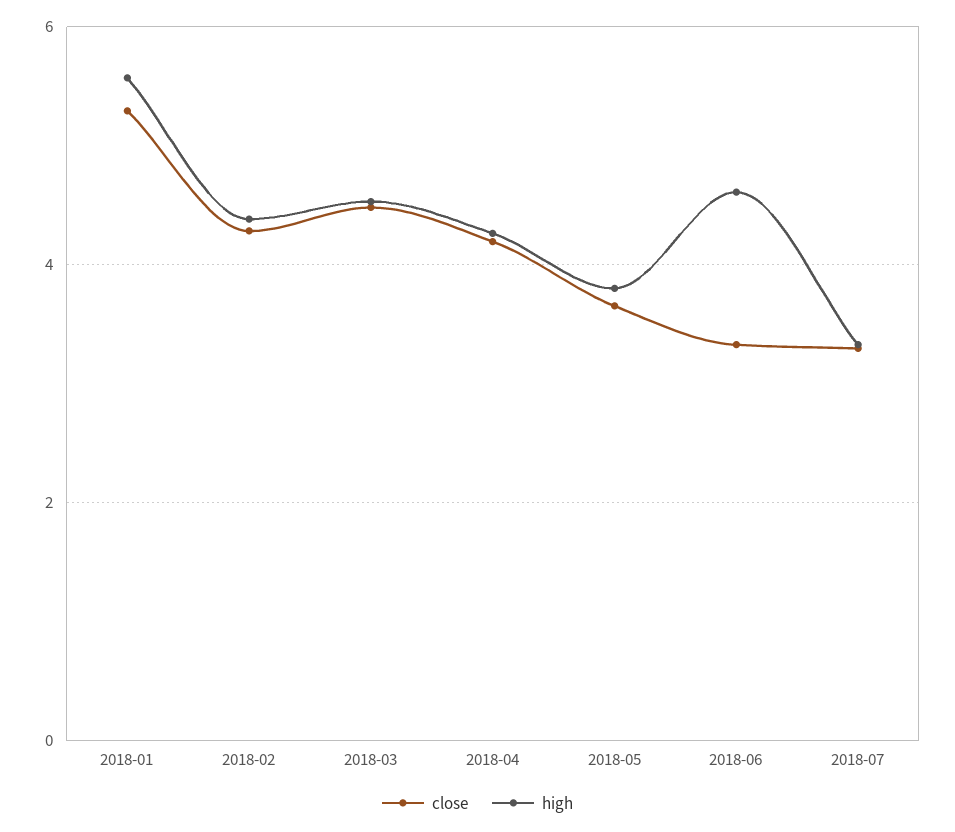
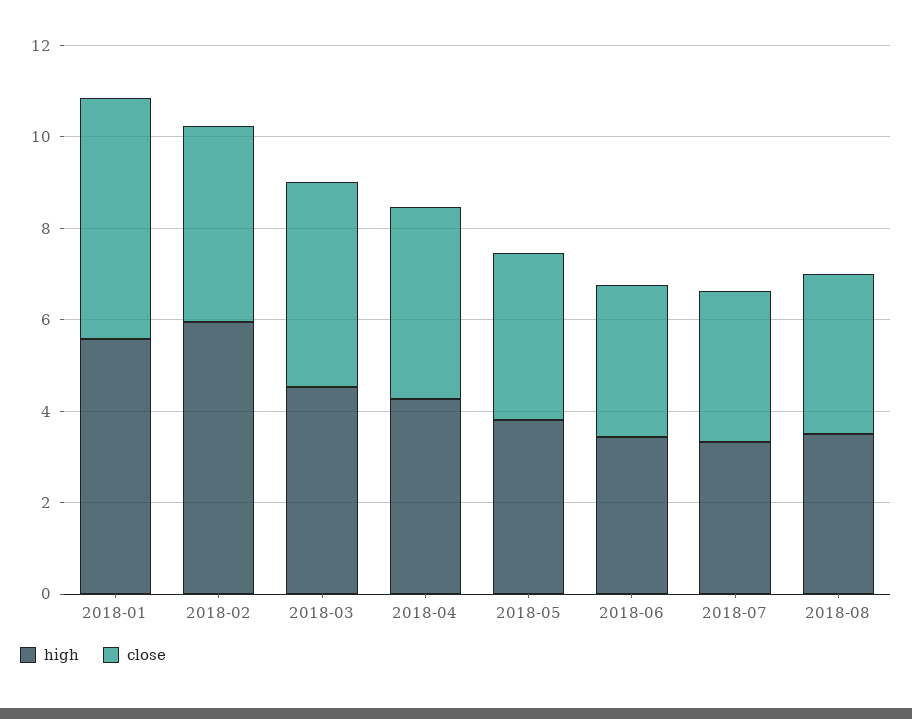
high, 2018-02: 4.4 -> 6
high, 2018-06: 4.6 -> 3.5
high, 2018-08: none -> 3.5
close, 2018-08: none -> 3.5

